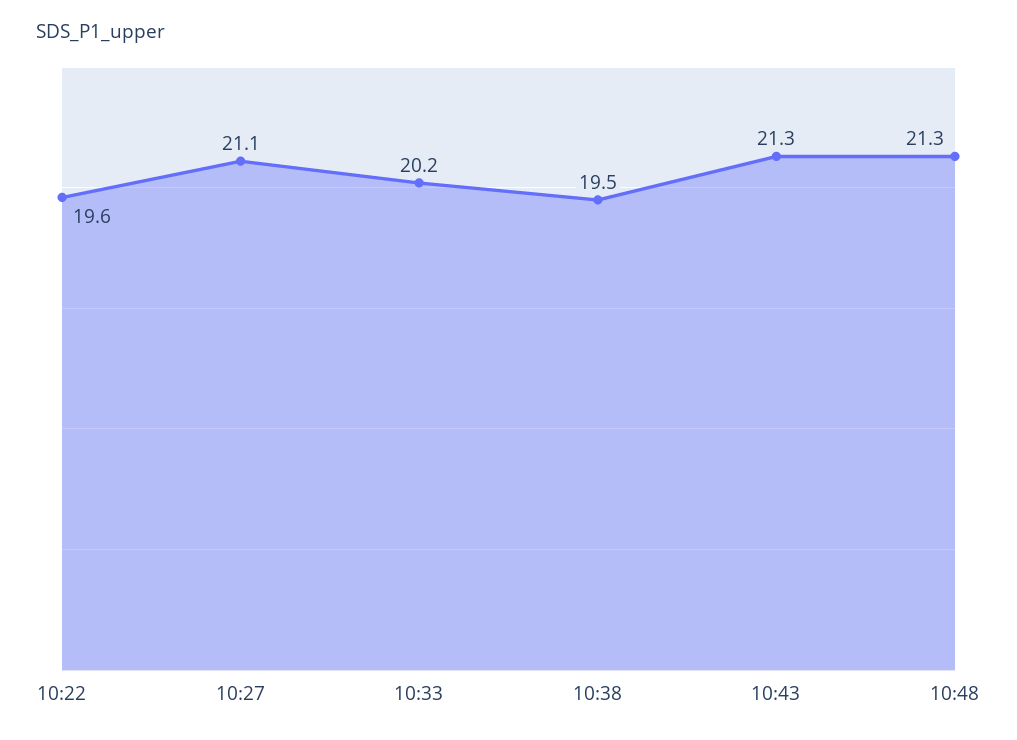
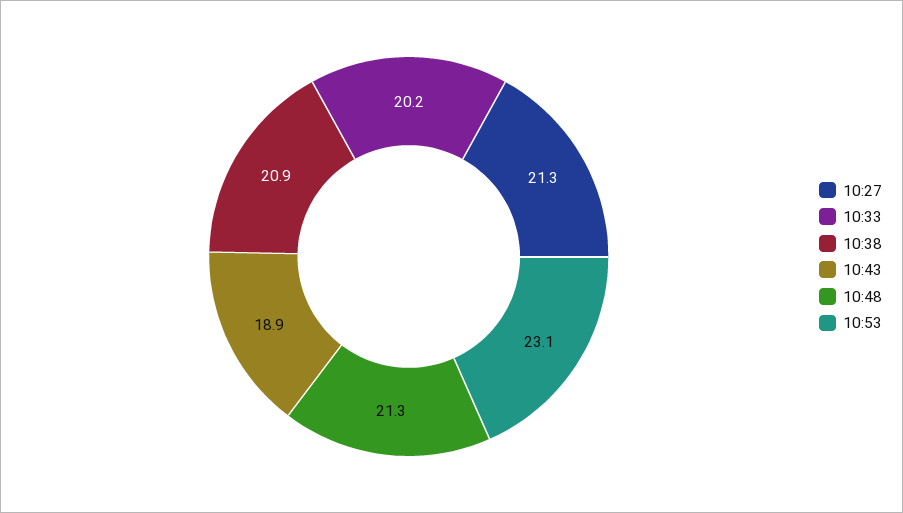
10:22: 19.6 -> none
10:27: 21.1 -> 21.3
10:38: 19.5 -> 20.9
10:43: 21.3 -> 18.9
10:53: none -> 23.1

